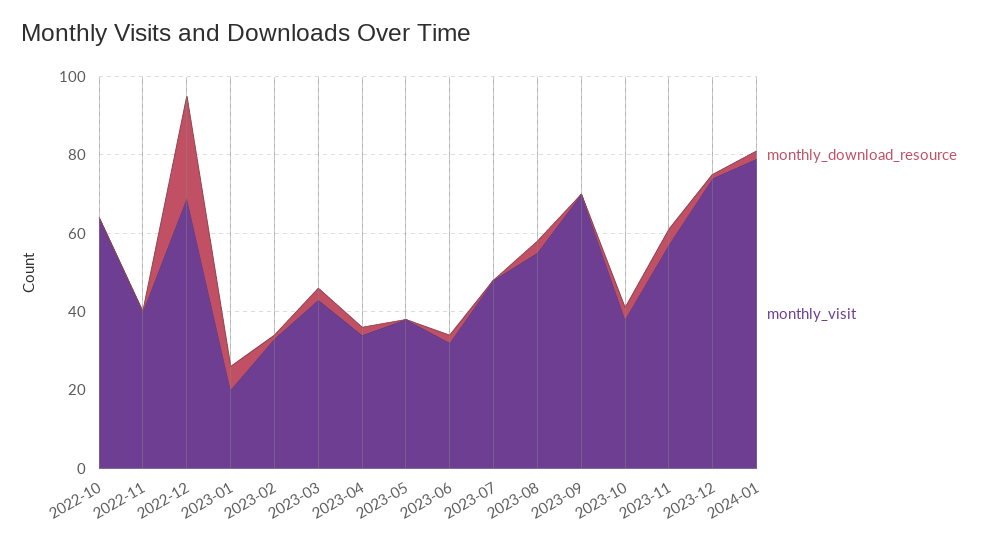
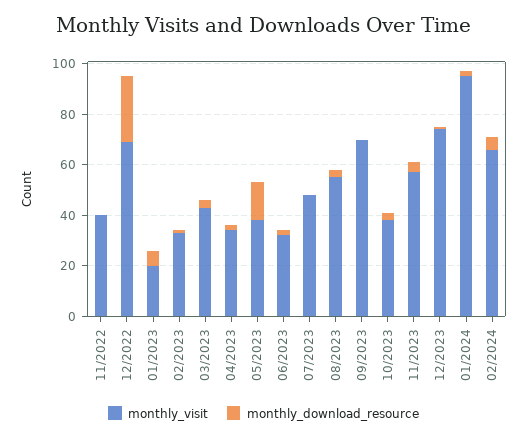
monthly_download_resource, 2022-10: 0 -> none
monthly_visit, 2022-10: 65 -> none
monthly_download_resource, 2023-05: 0 -> 15
monthly_visit, 2024-01: 80 -> 95
monthly_visit, 02/2024: none -> 65
monthly_download_resource, 02/2024: none -> 5

